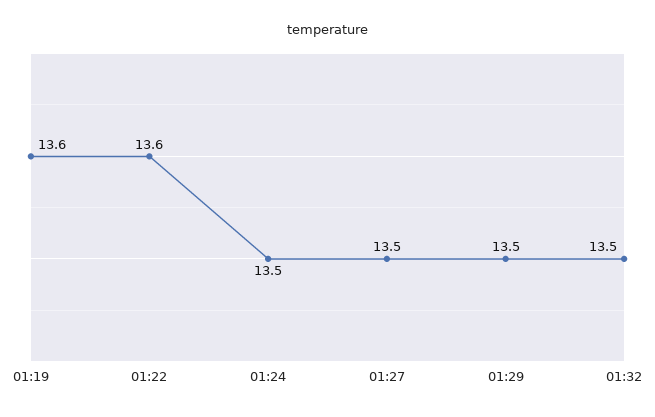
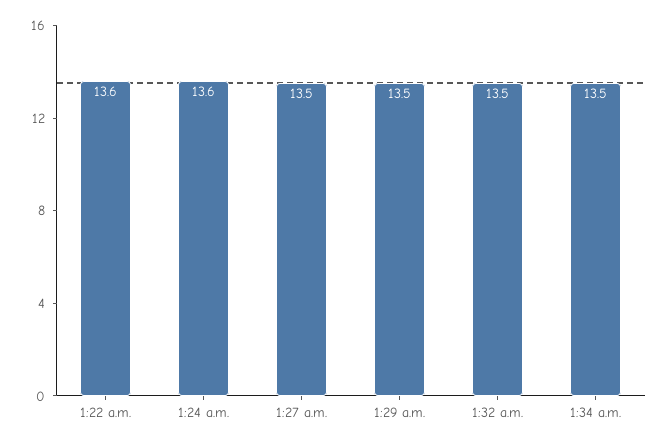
01:19: 13.6 -> none
01:24: 13.5 -> 13.6
1:34 a.m.: none -> 13.5

